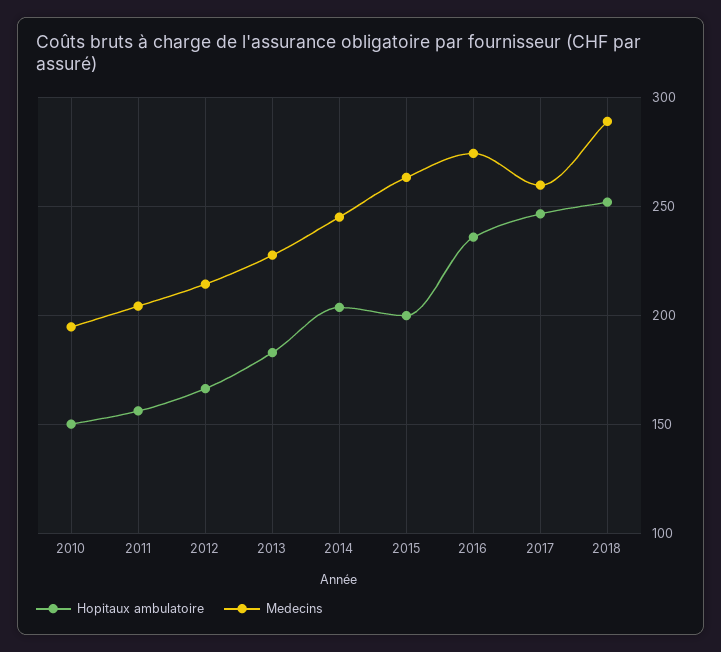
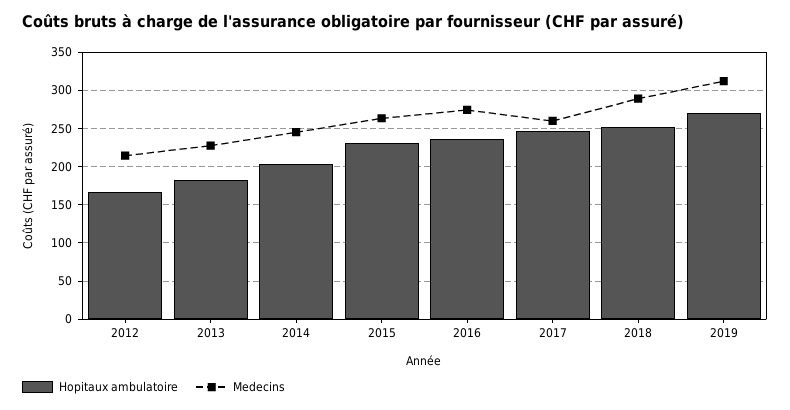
Hopitaux ambulatoire, 2010: 150 -> none
Medecins, 2010: 195 -> none
Hopitaux ambulatoire, 2011: 155 -> none
Medecins, 2011: 205 -> none
Hopitaux ambulatoire, 2015: 200 -> 230
Hopitaux ambulatoire, 2019: none -> 270
Medecins, 2019: none -> 310

